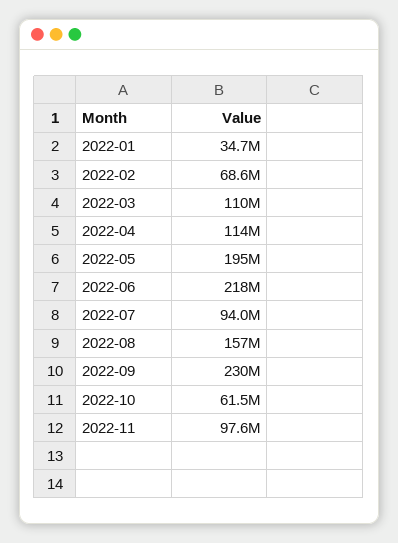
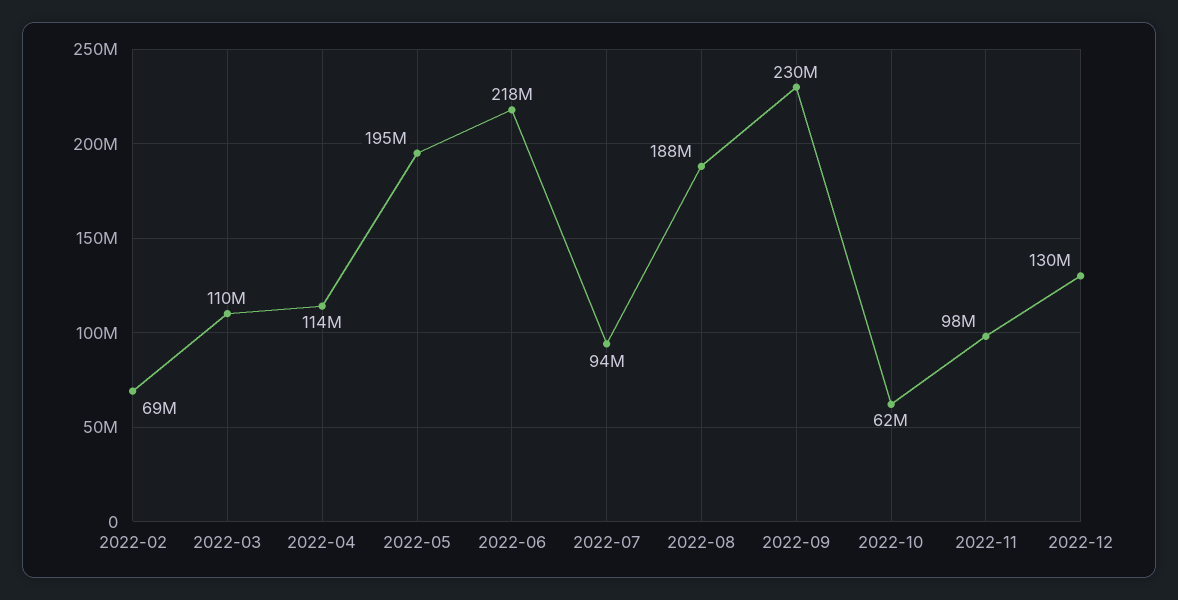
2022-01: 34700000 -> none
2022-08: 157000000 -> 188000000
2022-12: none -> 130000000

